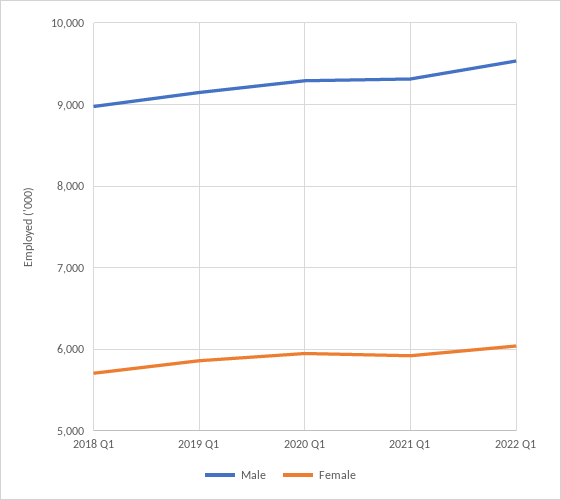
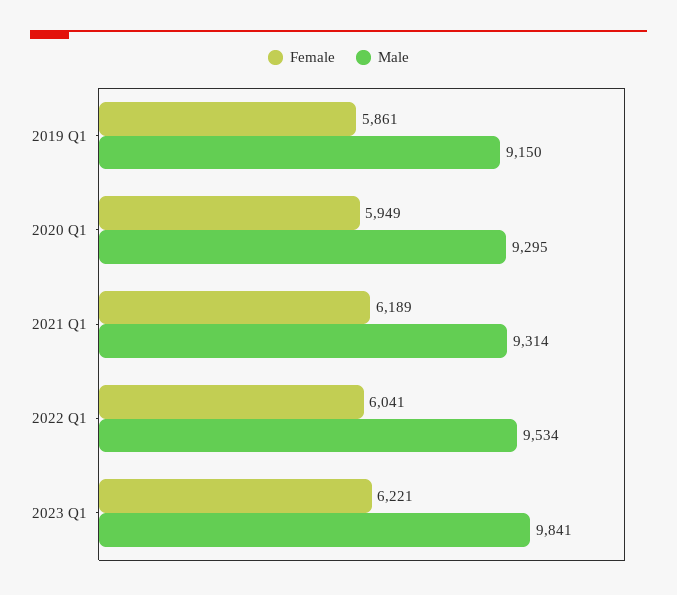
Male, 2018 Q1: 9000 -> none
Female, 2018 Q1: 5700 -> none
Female, 2021 Q1: 5900 -> 6189
Female, 2023 Q1: none -> 6221
Male, 2023 Q1: none -> 9841

